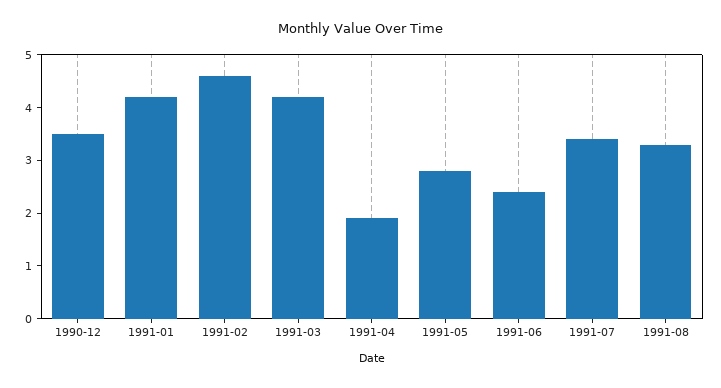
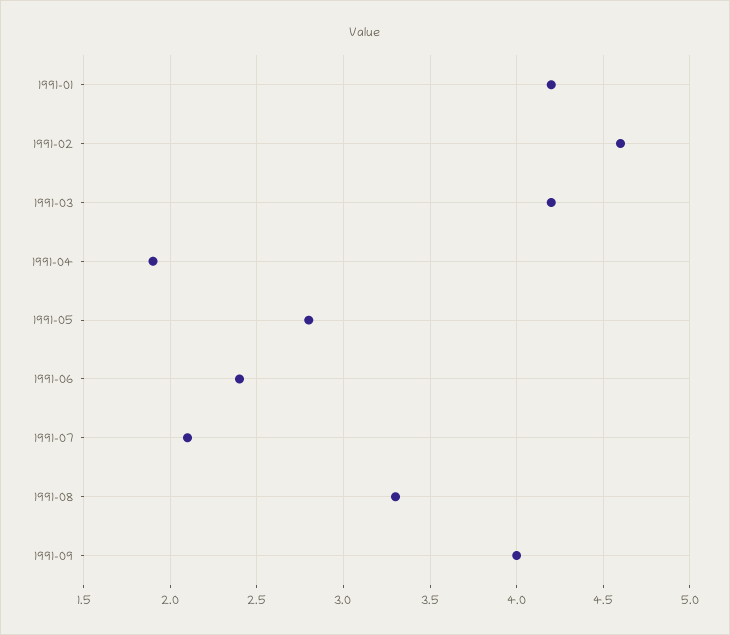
1990-12: 3.5 -> none
1991-07: 3.5 -> 2.1
1991-09: none -> 4

